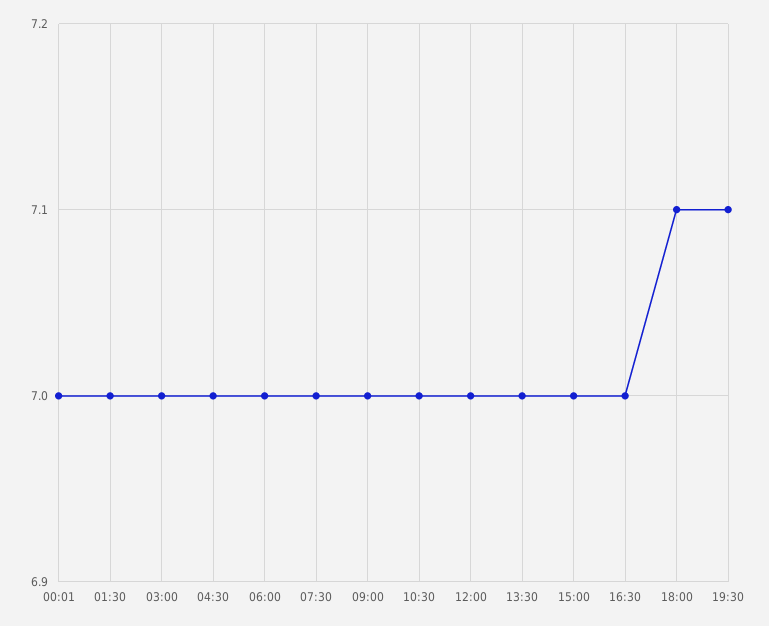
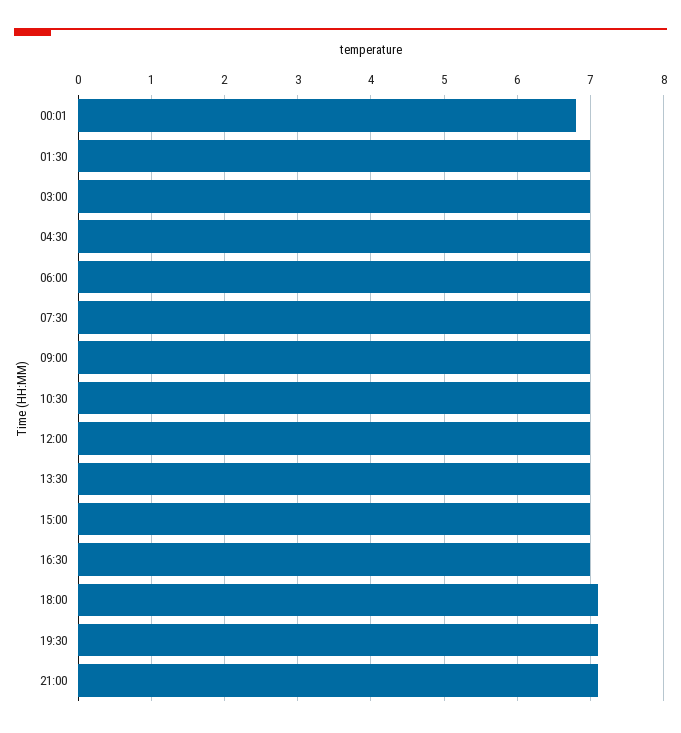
00:01: 7 -> 6.8
21:00: none -> 7.1

